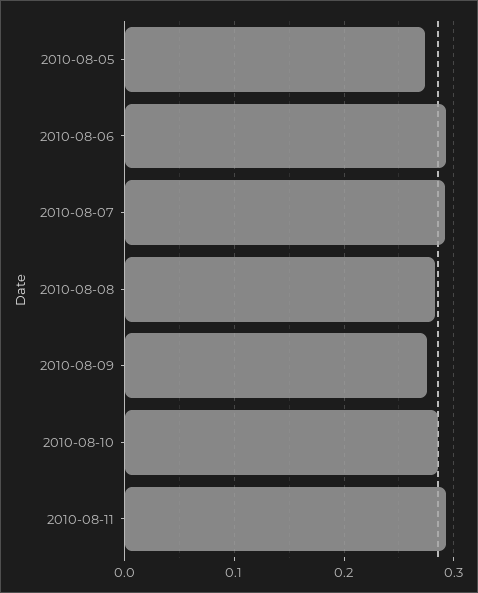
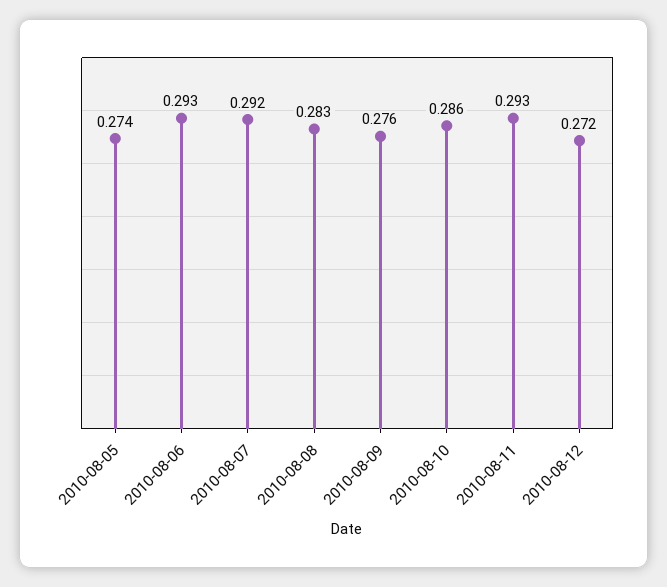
2010-08-12: none -> 0.272

